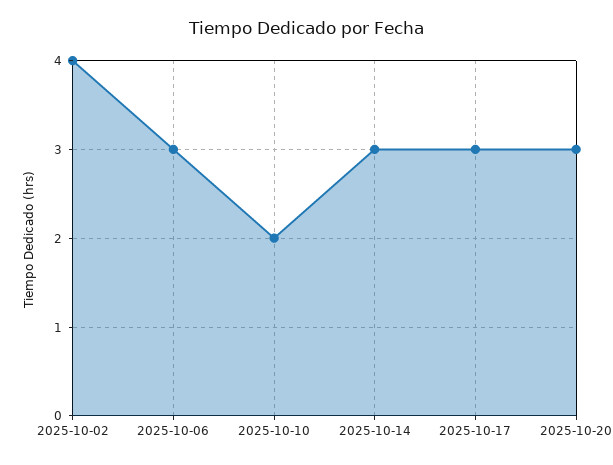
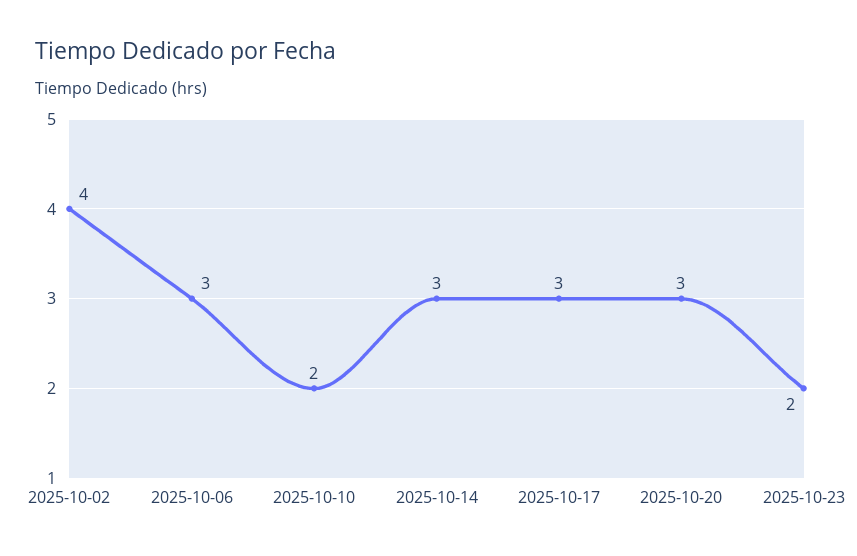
2025-10-23: none -> 2

